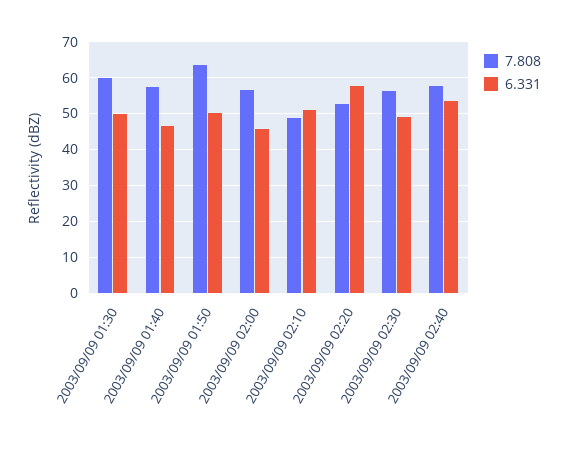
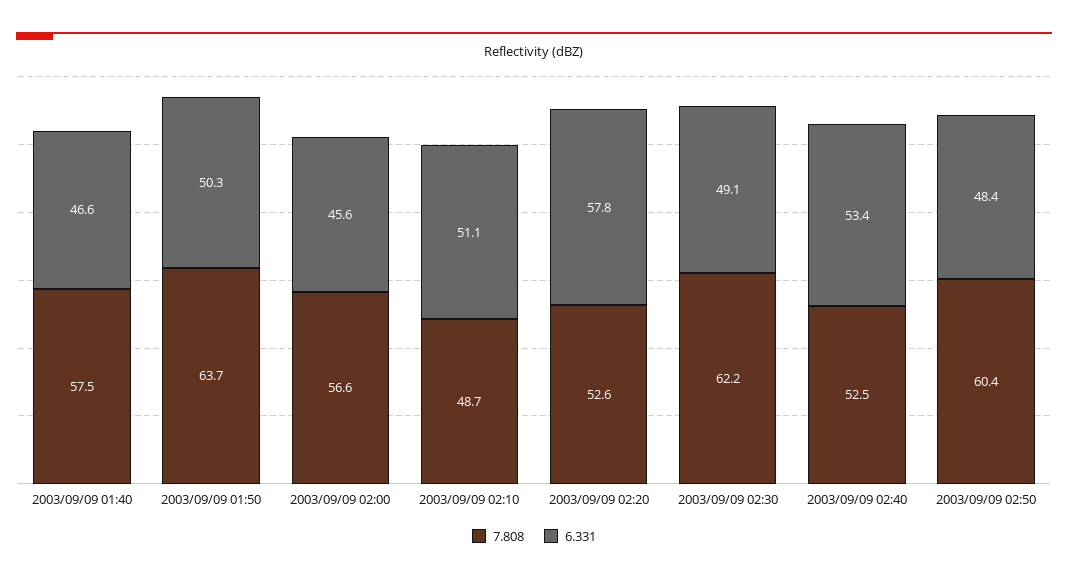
7.808, 2003/09/09 01:30: 60 -> none
6.331, 2003/09/09 01:30: 50 -> none
7.808, 2003/09/09 02:30: 56 -> 62.2
7.808, 2003/09/09 02:40: 58 -> 52.5
7.808, 2003/09/09 02:50: none -> 60.4
6.331, 2003/09/09 02:50: none -> 48.4

